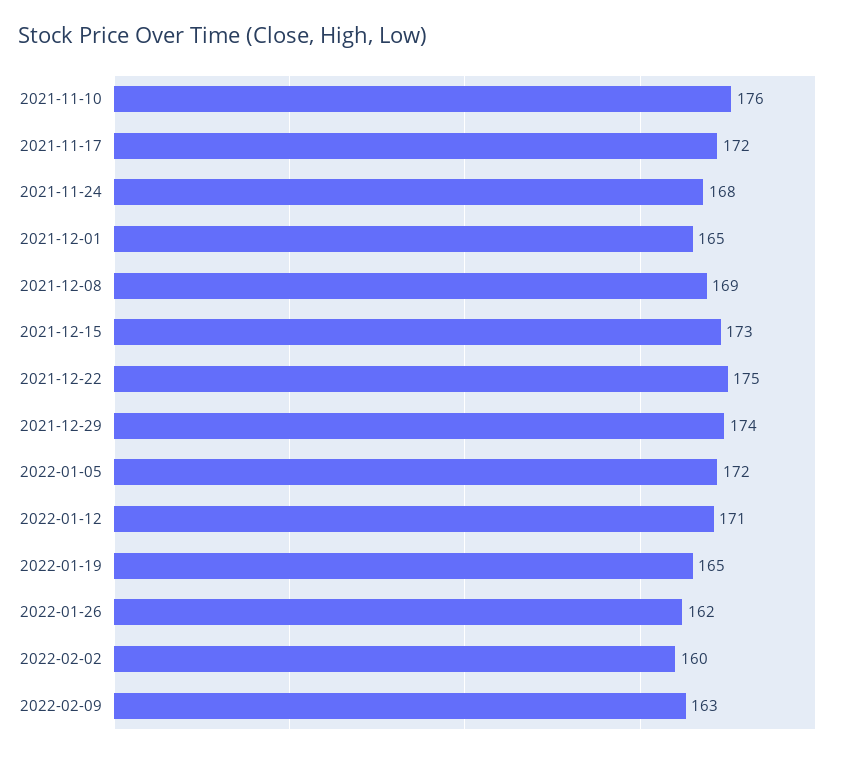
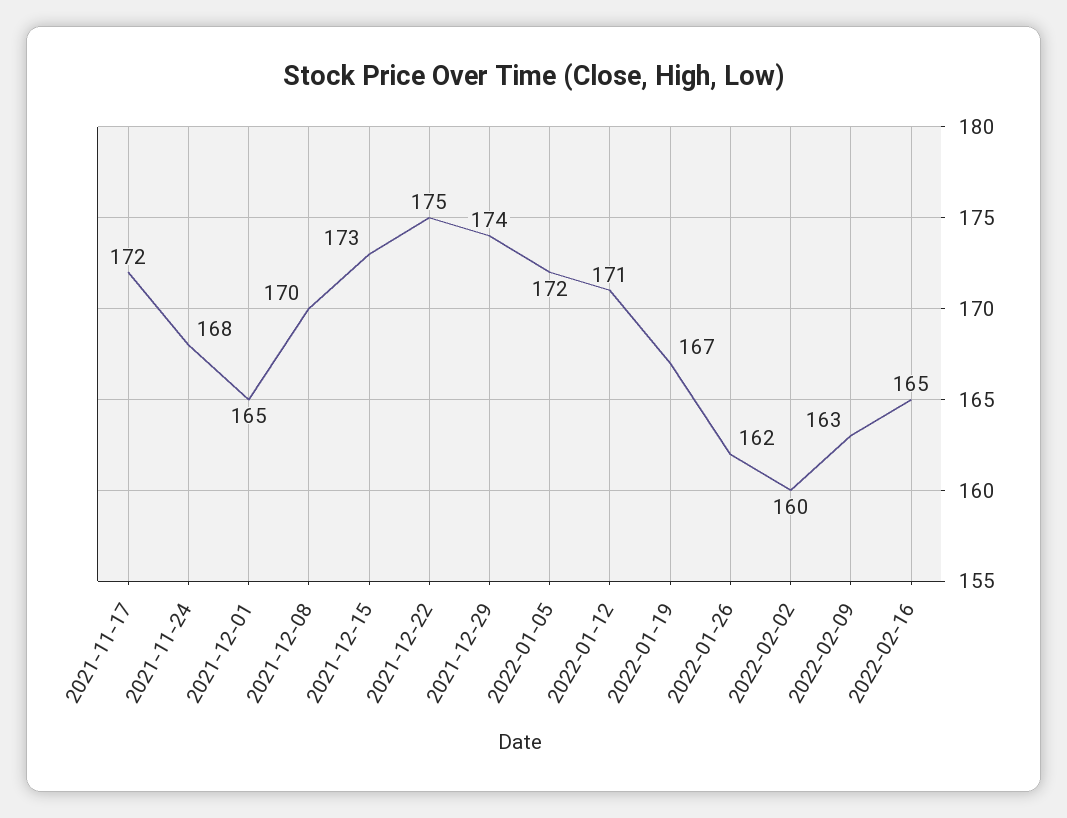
2021-11-10: 176 -> none
2021-12-08: 169 -> 170
2022-01-19: 165 -> 167
2022-02-16: none -> 165

